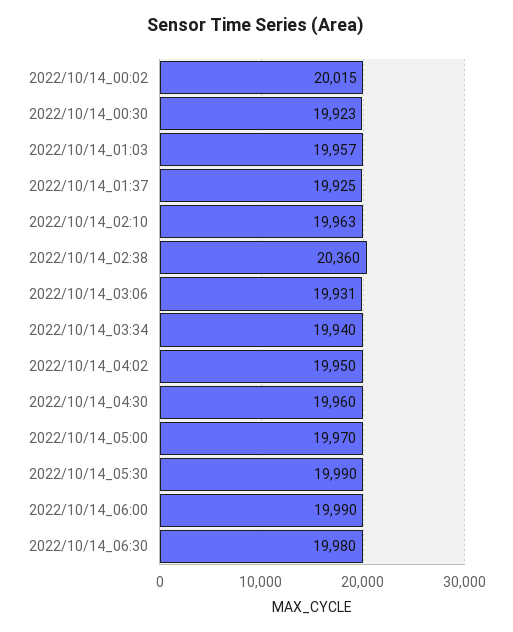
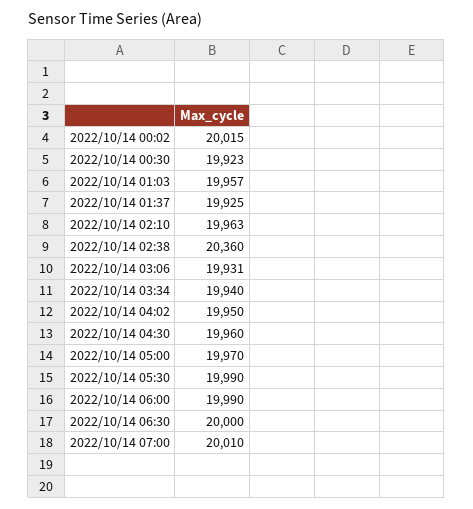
2022/10/14_06:30: 19980 -> 20000
2022/10/14 07:00: none -> 20010

